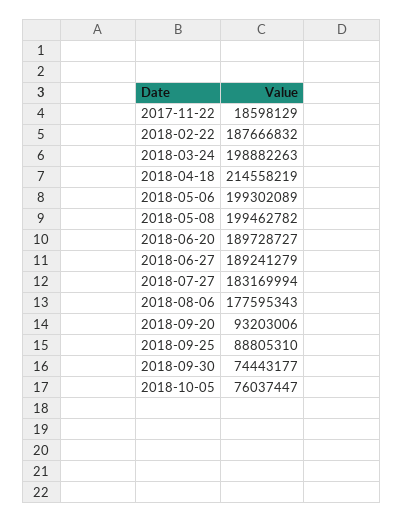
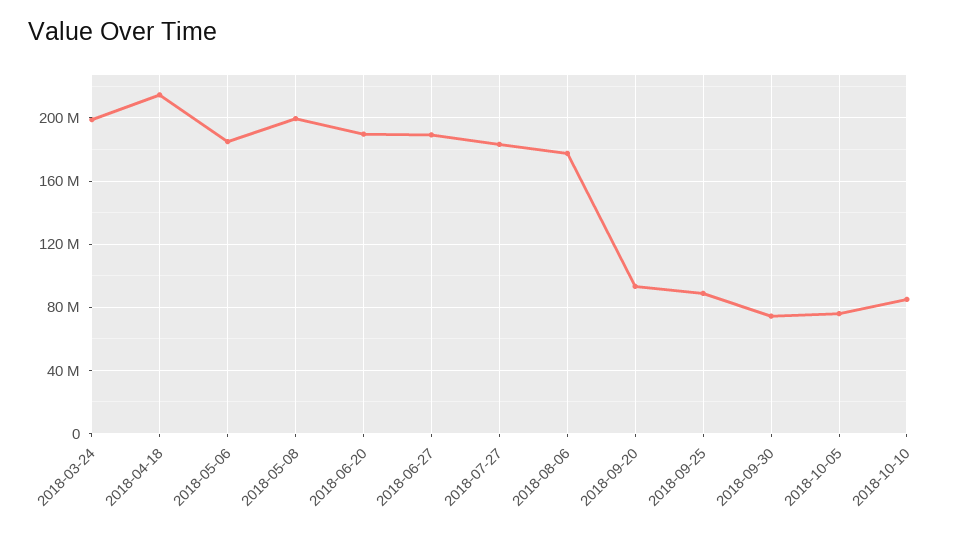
2017-11-22: 18598129 -> none
2018-02-22: 187666832 -> none
2018-05-06: 199302089 -> 185000000
2018-10-10: none -> 85000000

